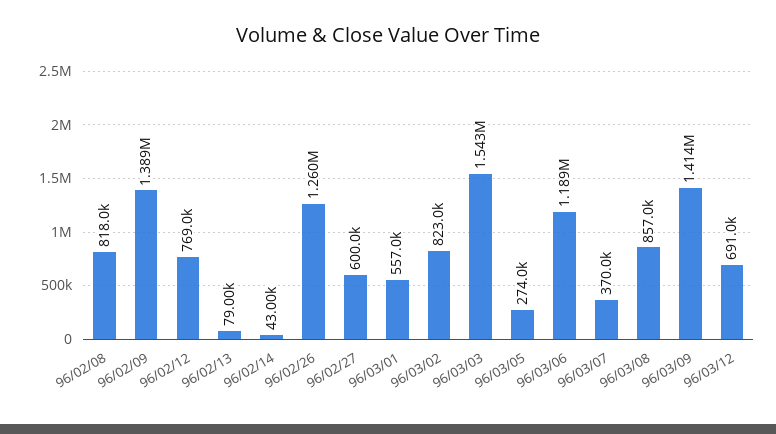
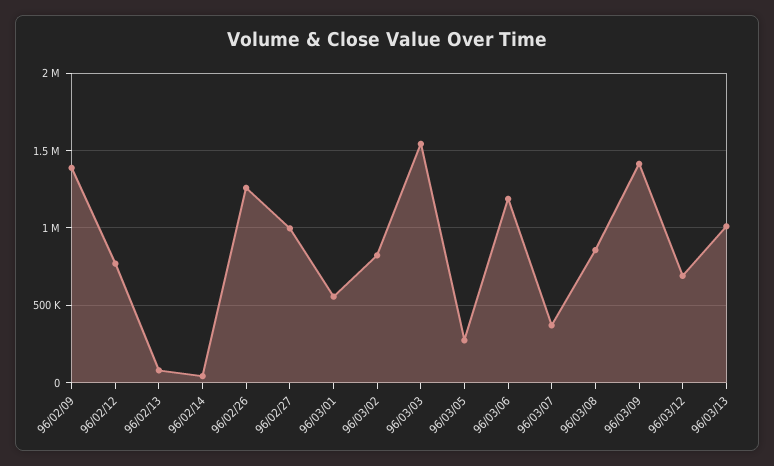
96/02/08: 818000 -> none
96/02/27: 600000 -> 1000000
96/03/13: none -> 1000000

